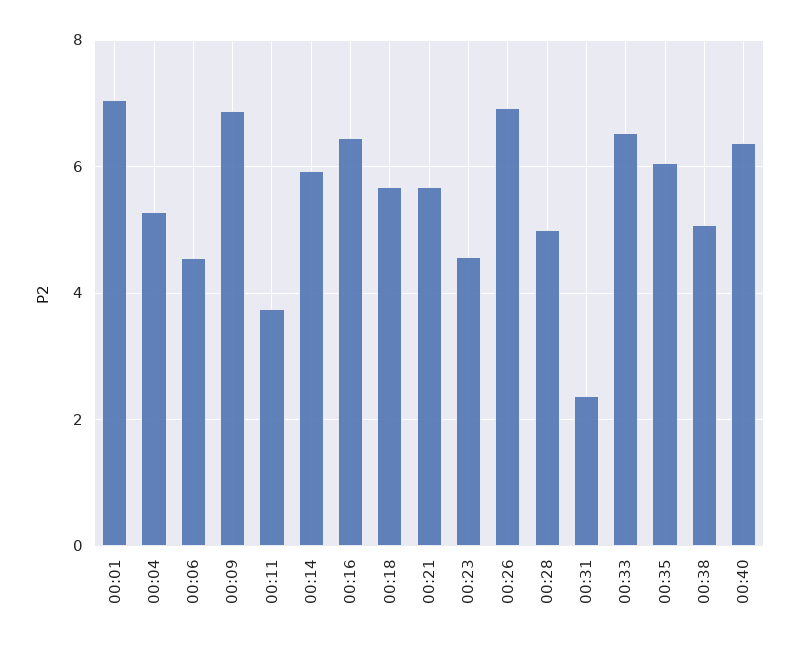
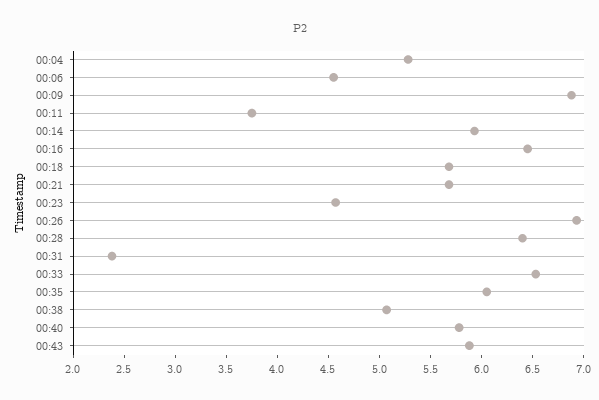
00:01: 7 -> none
00:28: 5 -> 6.4
00:40: 6.4 -> 5.8
00:43: none -> 5.9

